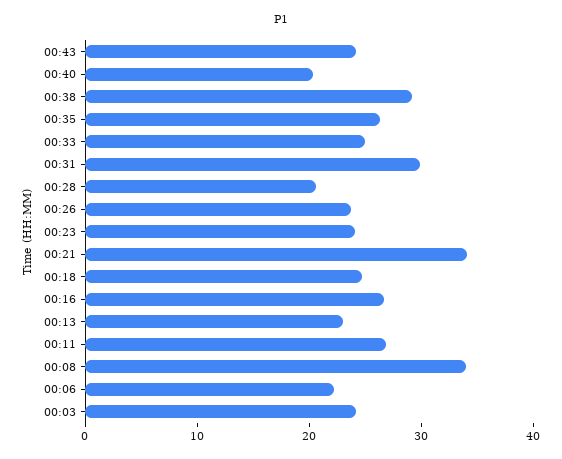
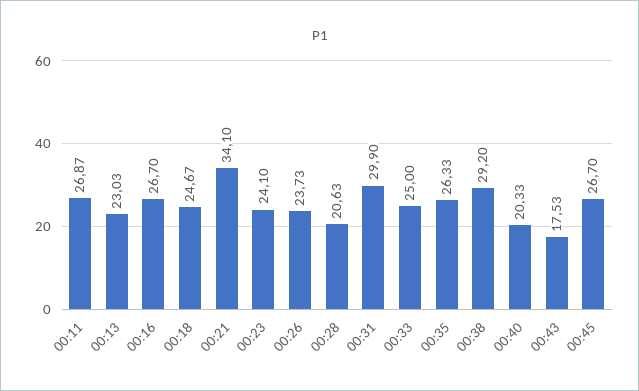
00:43: 24 -> 17.53
00:08: 34 -> none
00:06: 22 -> none
00:03: 24 -> none
00:45: none -> 26.7

